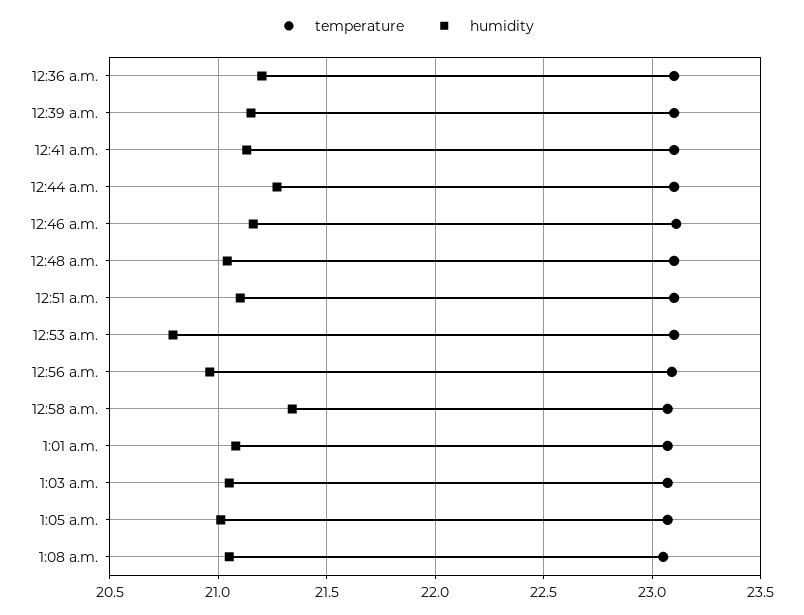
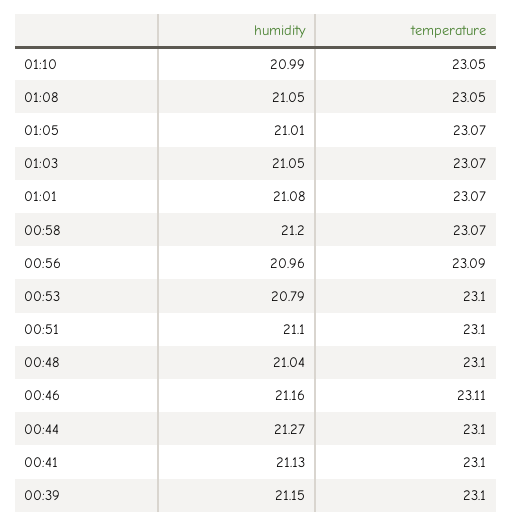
temperature, 12:36 a.m.: 23.1 -> none
humidity, 12:36 a.m.: 21.2 -> none
humidity, 12:58 a.m.: 21.35 -> 21.2
humidity, 01:10: none -> 20.99
temperature, 01:10: none -> 23.05

